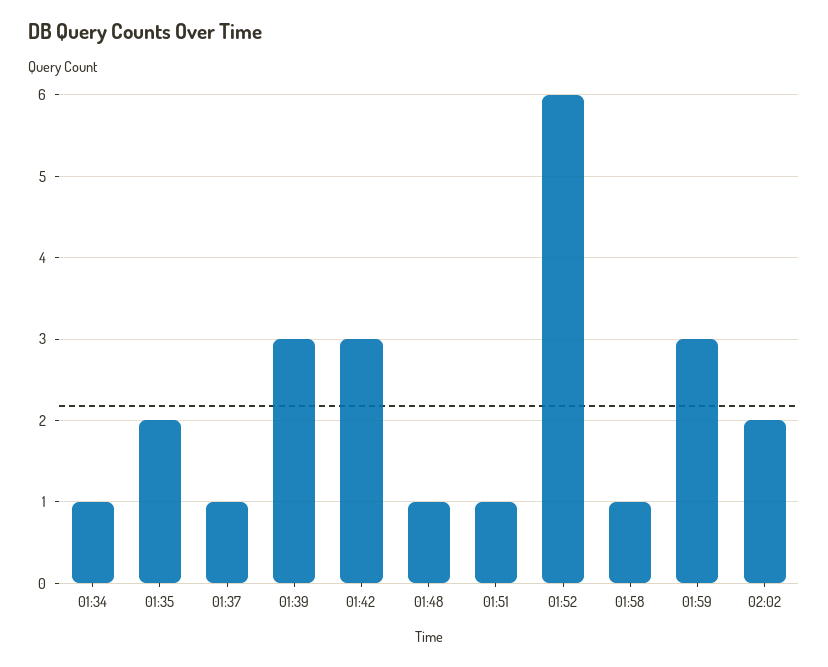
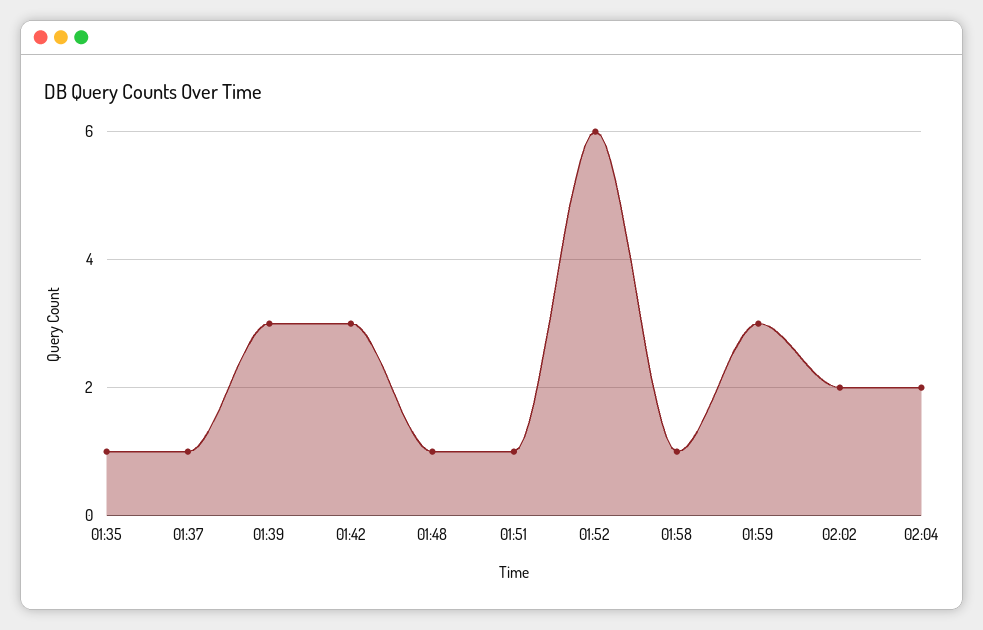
01:34: 1 -> none
01:35: 2 -> 1
02:04: none -> 2

